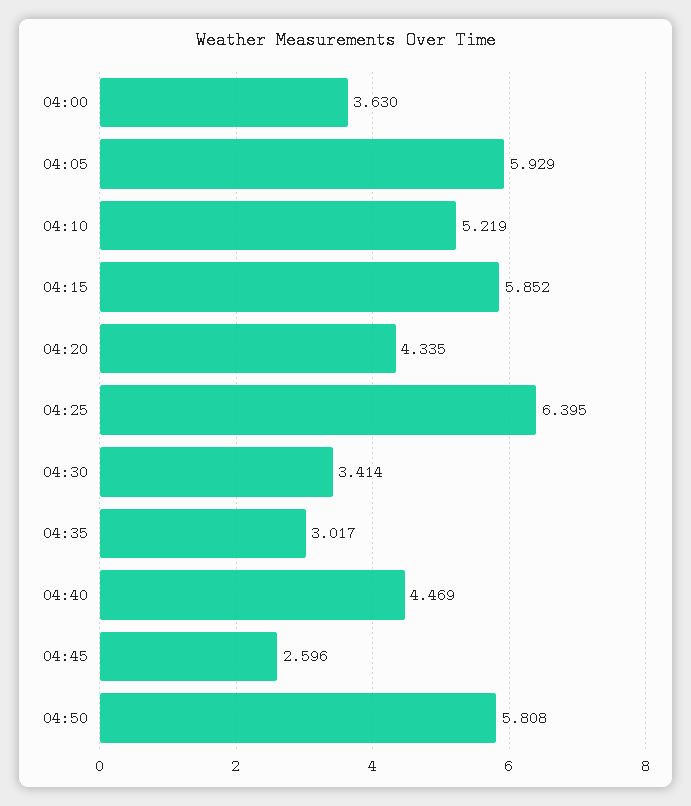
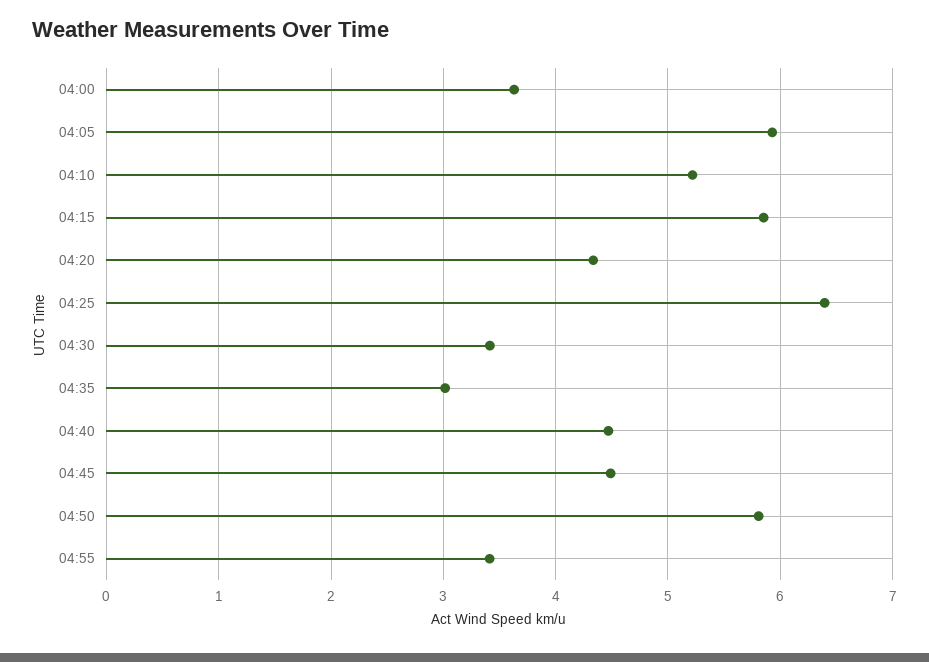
04:45: 2.596 -> 4.5
04:55: none -> 3.4

